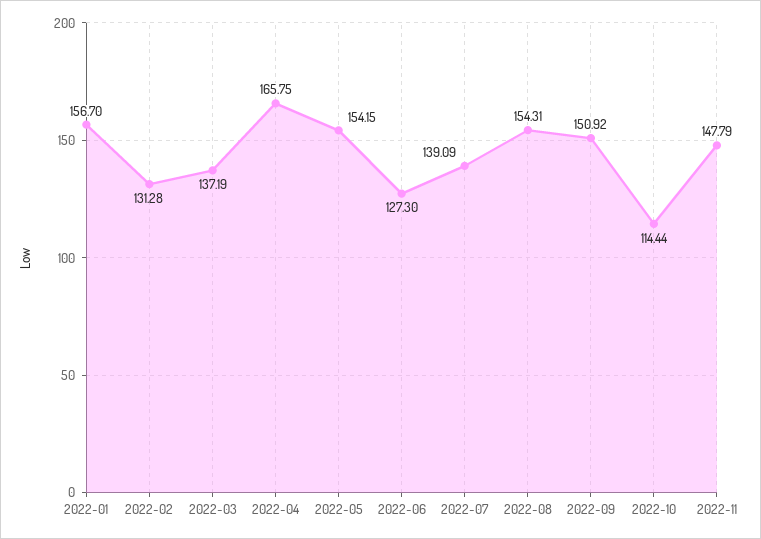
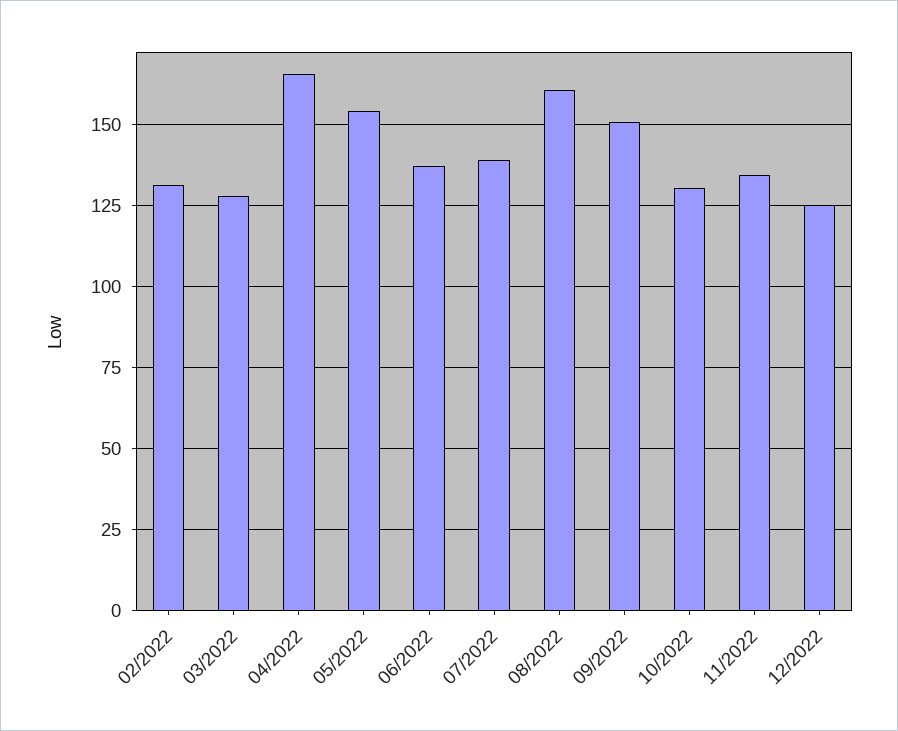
2022-01: 156.7 -> none
2022-03: 137.19 -> 127.5
2022-06: 127.3 -> 137.5
2022-08: 154.31 -> 160
2022-10: 114.44 -> 130
2022-11: 147.79 -> 135
12/2022: none -> 125

